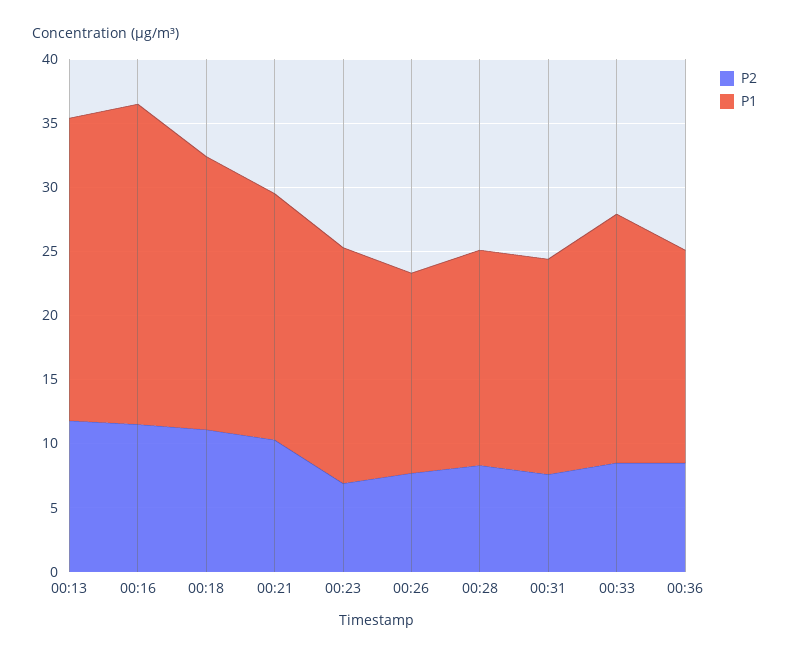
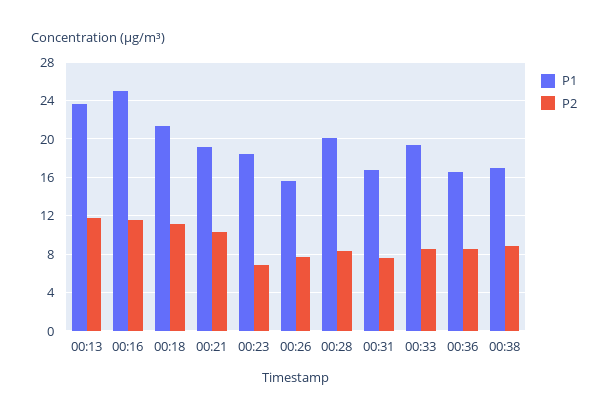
P1, 00:28: 17 -> 20
P1, 00:38: none -> 17
P2, 00:38: none -> 9

